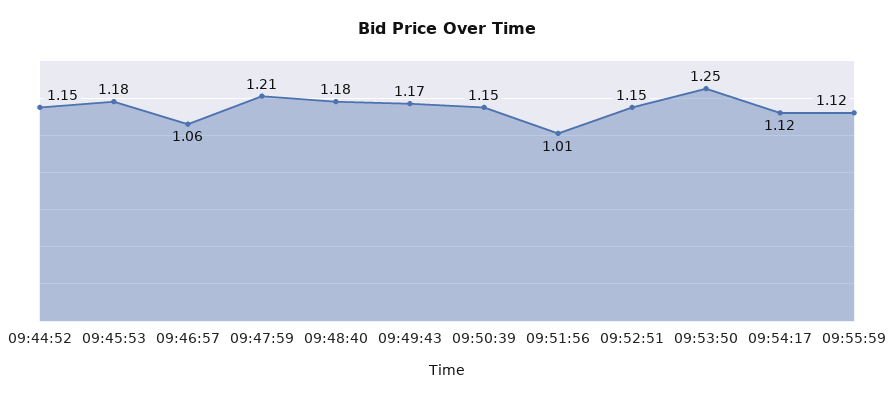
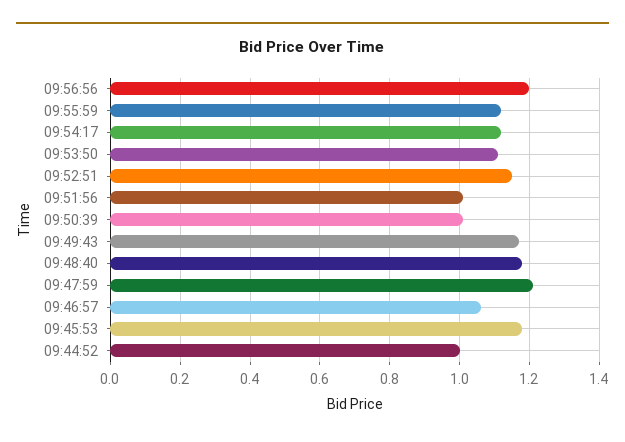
09:44:52: 1.15 -> 1
09:50:39: 1.15 -> 1
09:53:50: 1.25 -> 1.1
09:56:56: none -> 1.2

